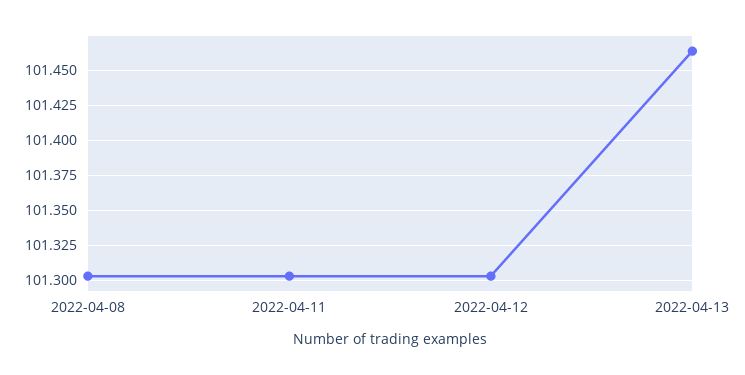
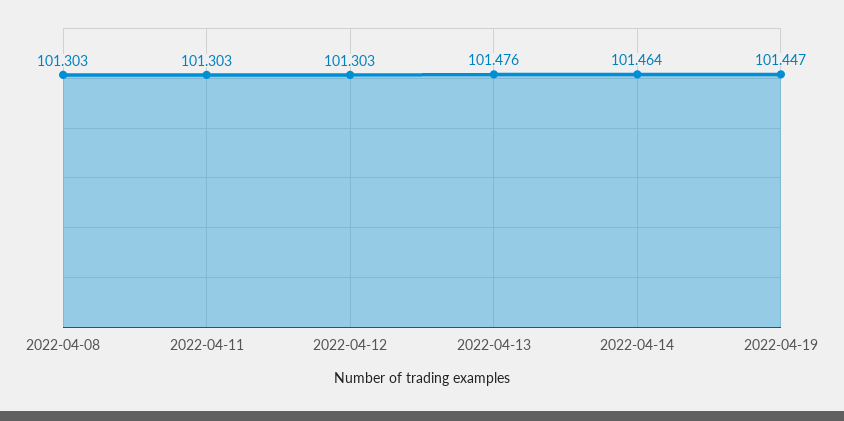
2022-04-13: 101.465 -> 101.476
2022-04-14: none -> 101.464
2022-04-19: none -> 101.447

